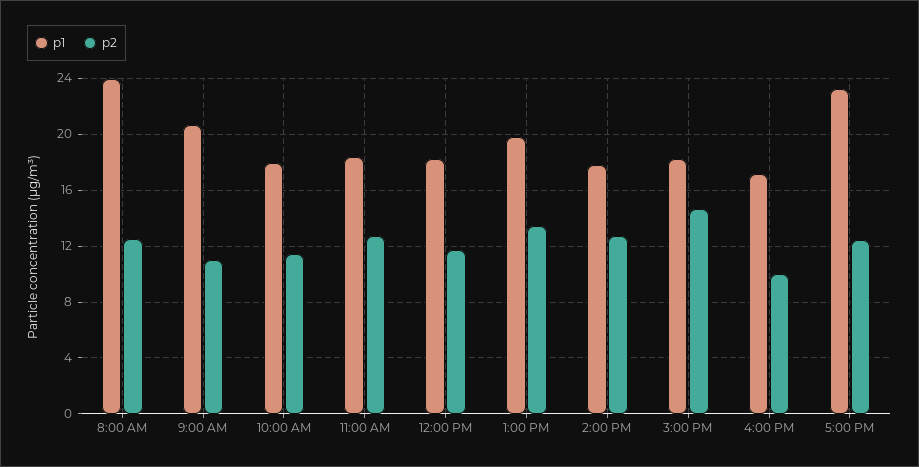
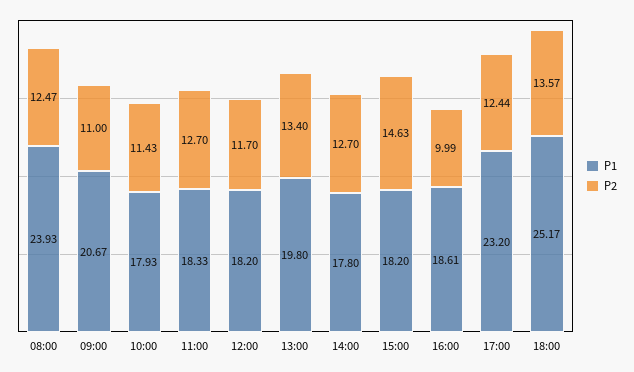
p1, 4:00 PM: 17 -> 18.61
p1, 18:00: none -> 25.17
p2, 18:00: none -> 13.57

